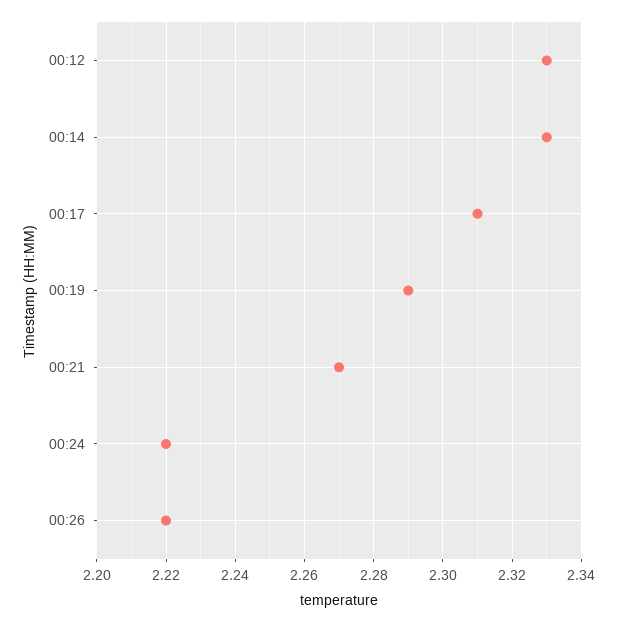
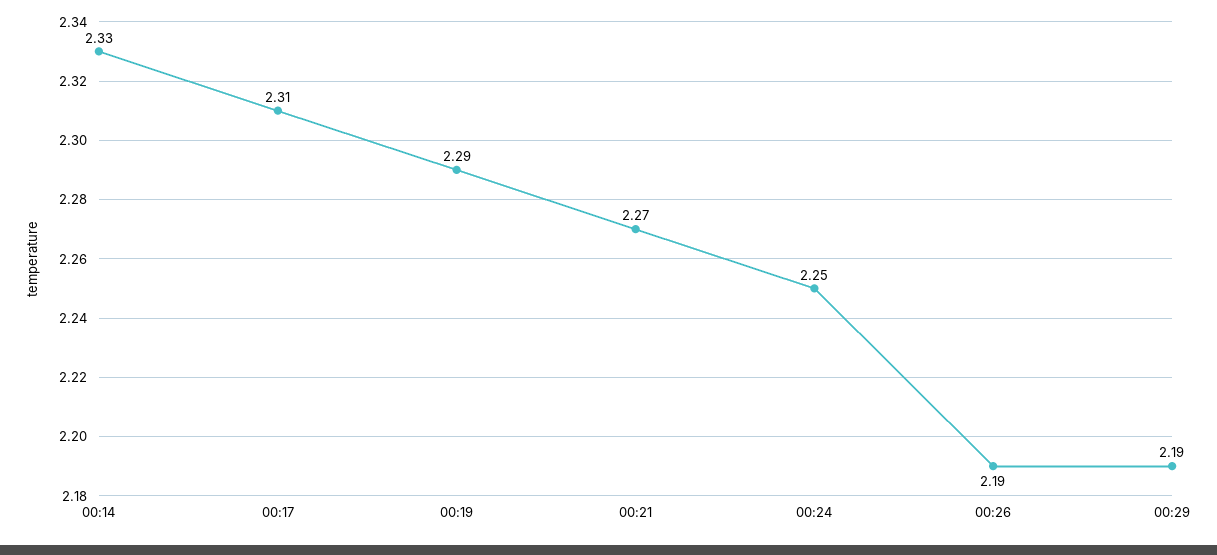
00:12: 2.33 -> none
00:24: 2.22 -> 2.25
00:26: 2.22 -> 2.19
00:29: none -> 2.19

